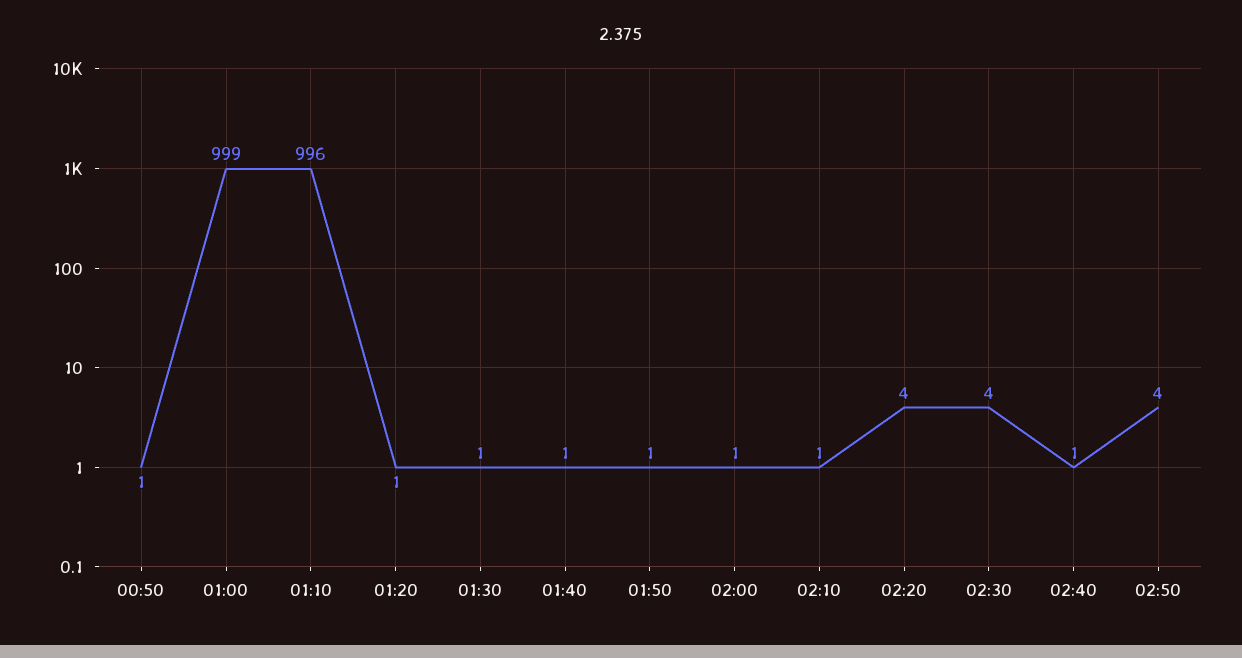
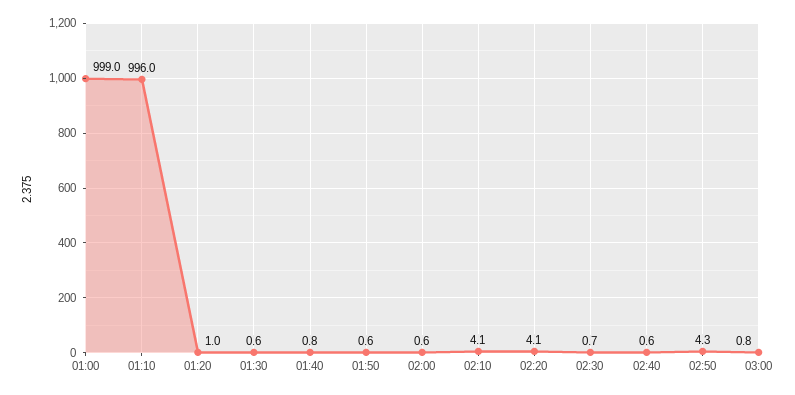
00:50: 1 -> none
02:10: 1 -> 4.1
02:30: 4 -> 0.7
03:00: none -> 0.8

